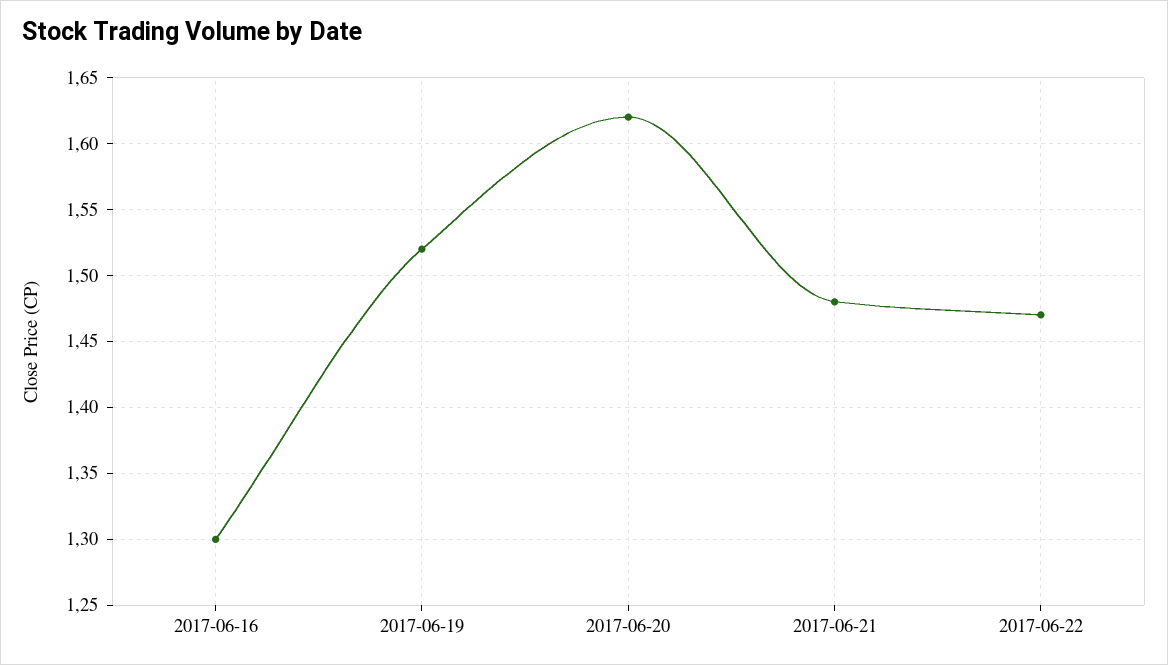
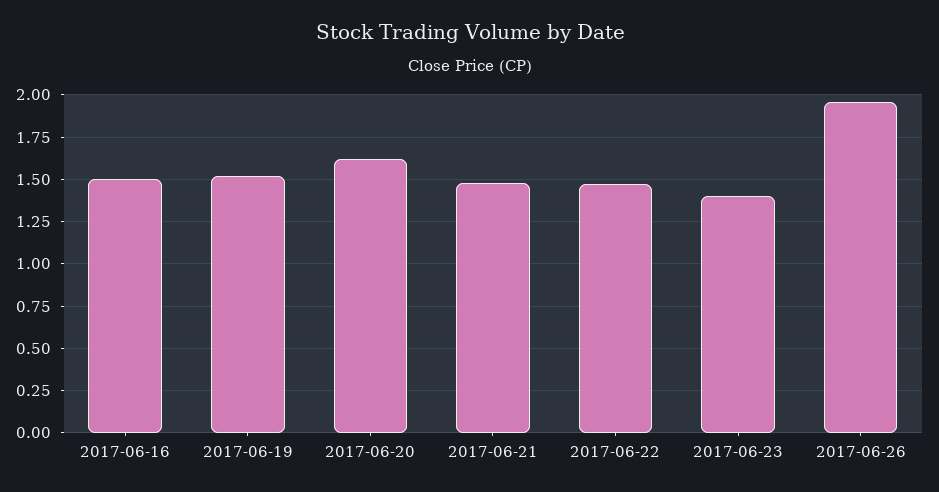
2017-06-16: 1.3 -> 1.5
2017-06-23: none -> 1.4
2017-06-26: none -> 1.95

